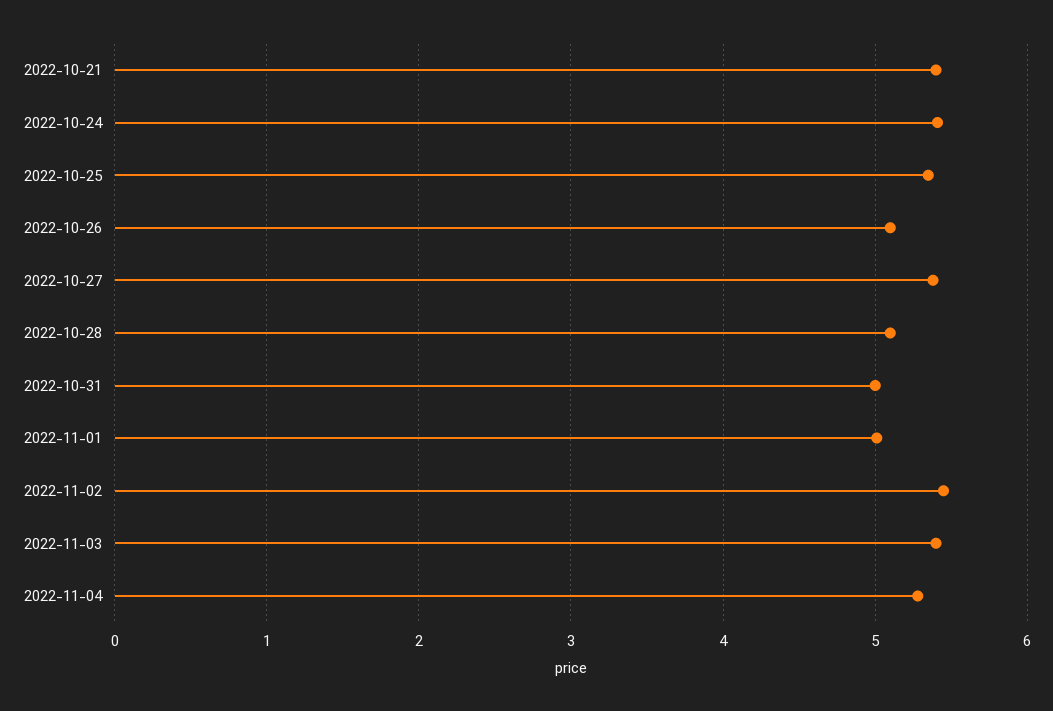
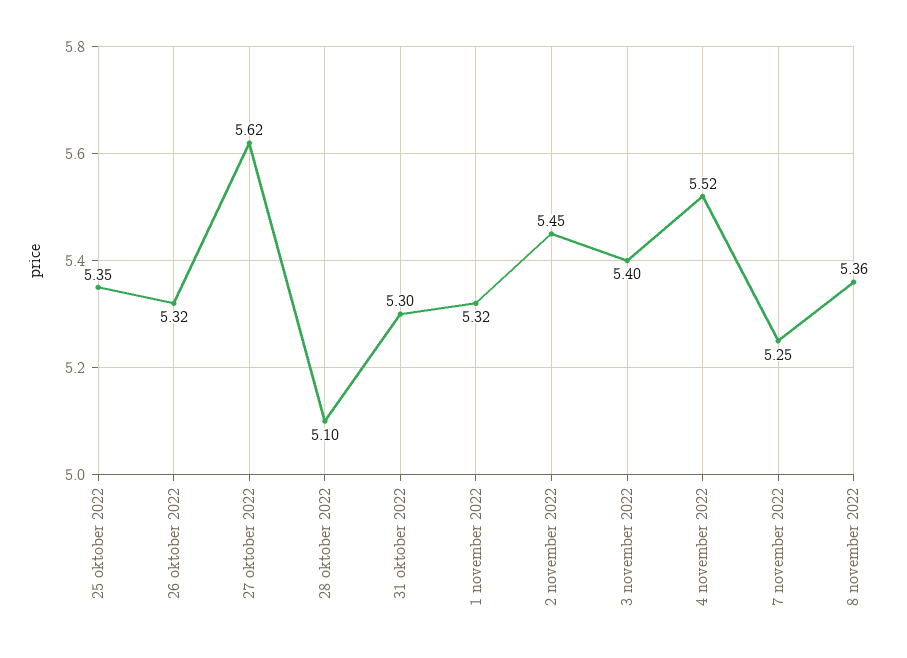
2022-10-21: 5.4 -> none
2022-10-24: 5.4 -> none
2022-10-26: 5.1 -> 5.32
2022-10-27: 5.4 -> 5.62
2022-10-31: 5 -> 5.3
2022-11-01: 5 -> 5.32
2022-11-04: 5.3 -> 5.52
7 november 2022: none -> 5.25
8 november 2022: none -> 5.36

